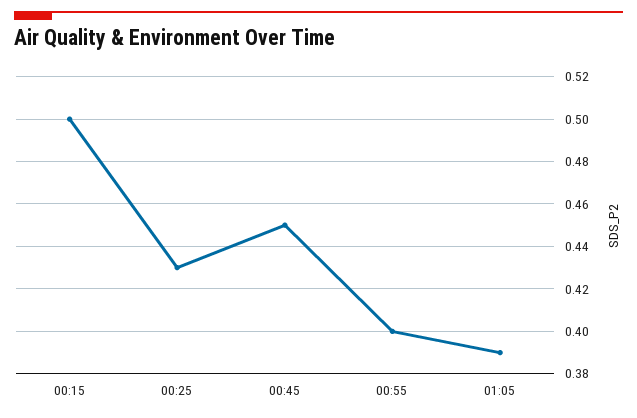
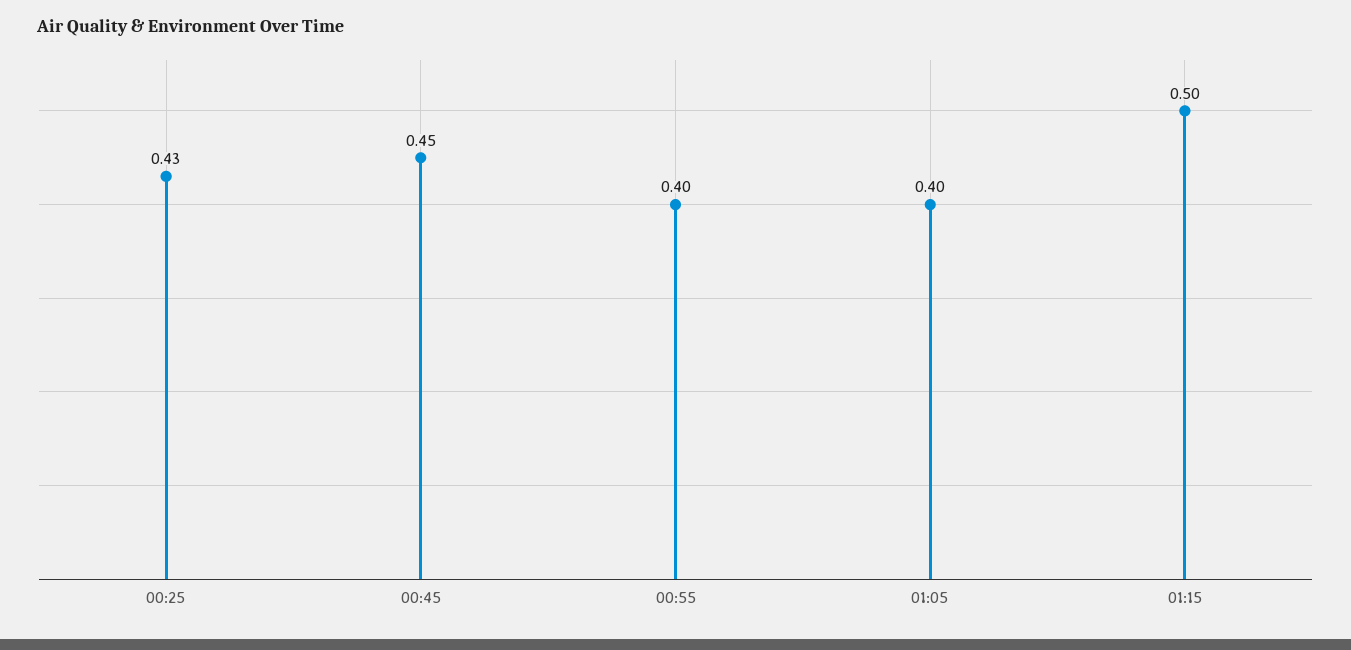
00:15: 0.5 -> none
01:05: 0.39 -> 0.4
01:15: none -> 0.5

